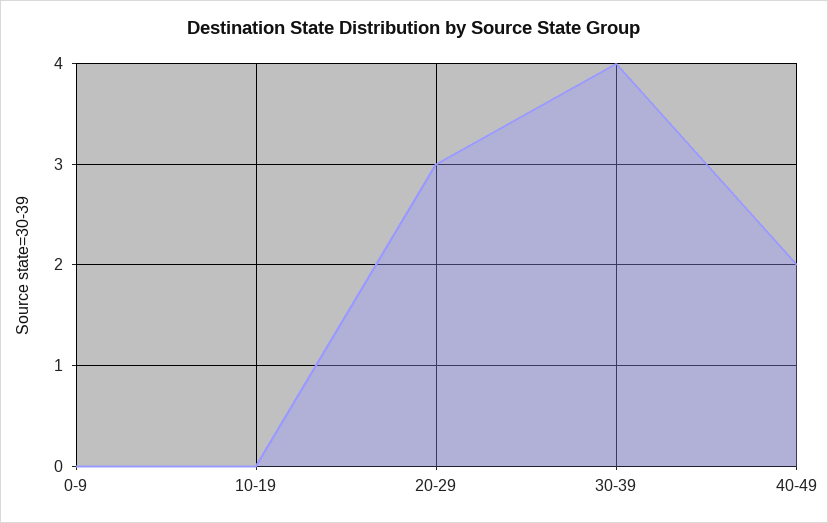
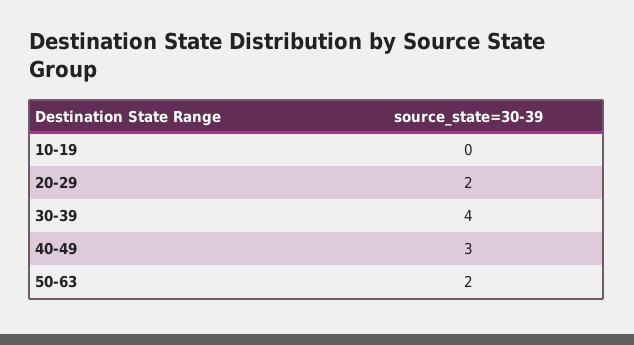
0-9: 0 -> none
20-29: 3 -> 2
40-49: 2 -> 3
50-63: none -> 2

